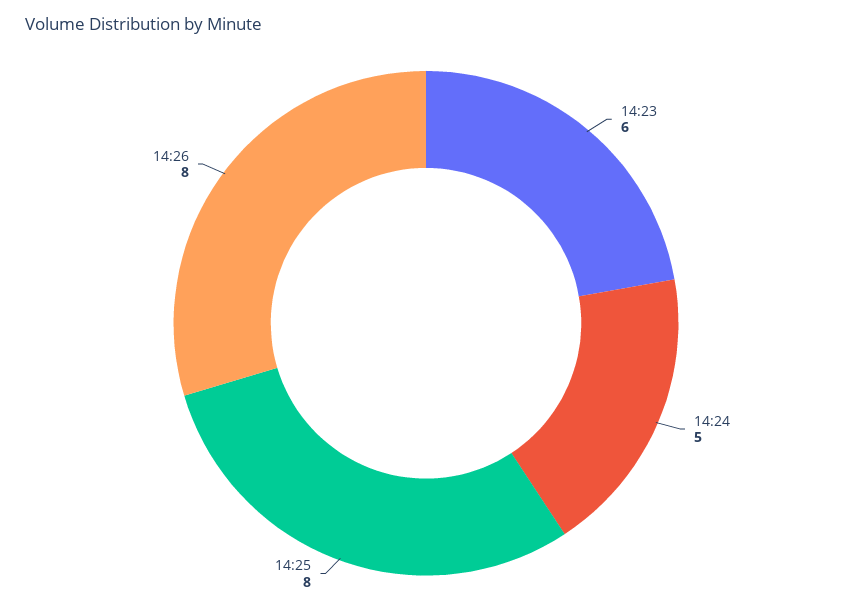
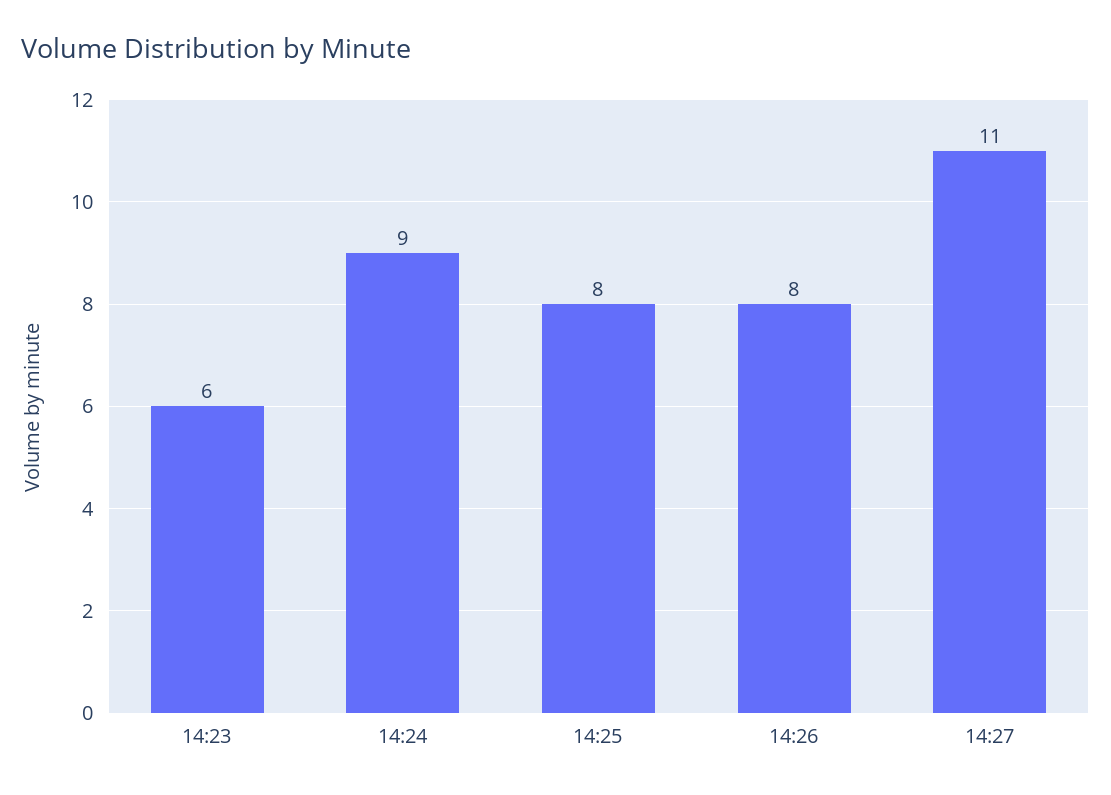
14:24: 5 -> 9
14:27: none -> 11

